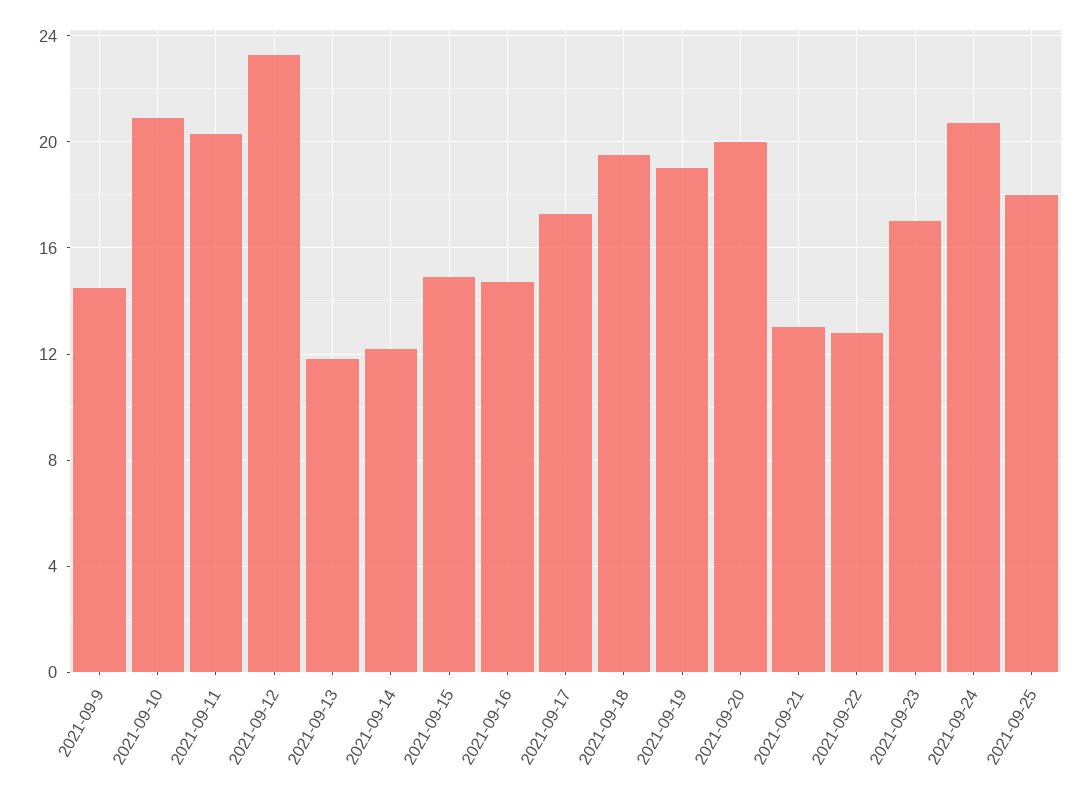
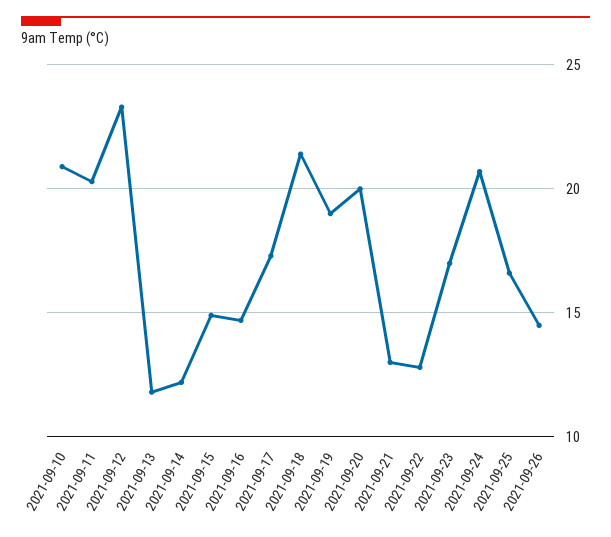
2021-09-9: 14.5 -> none
2021-09-18: 19.5 -> 21.5
2021-09-25: 18 -> 16.5
2021-09-26: none -> 14.5

